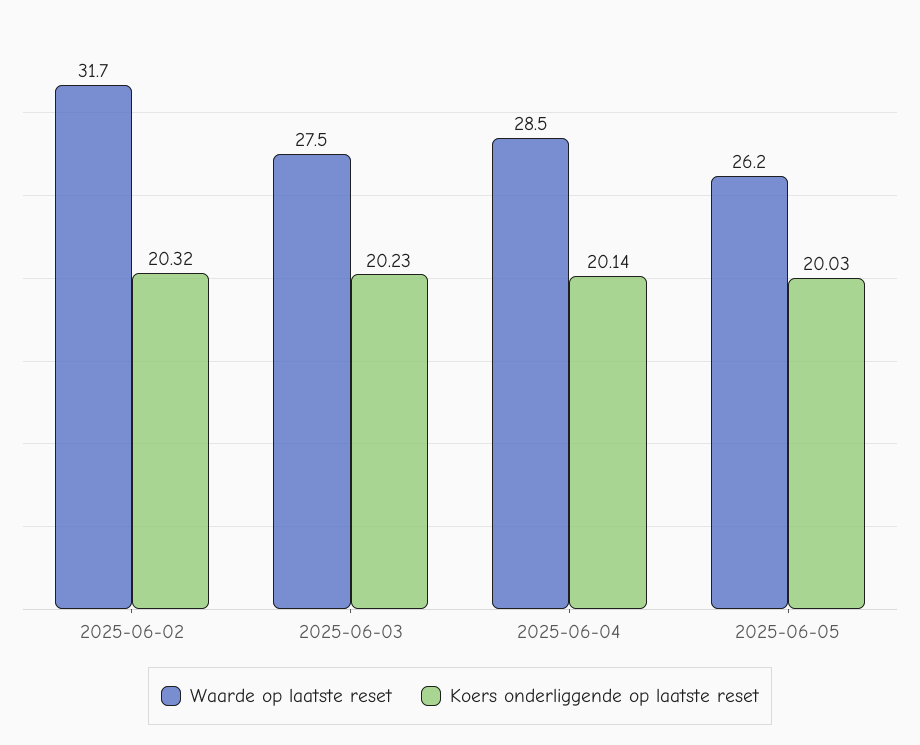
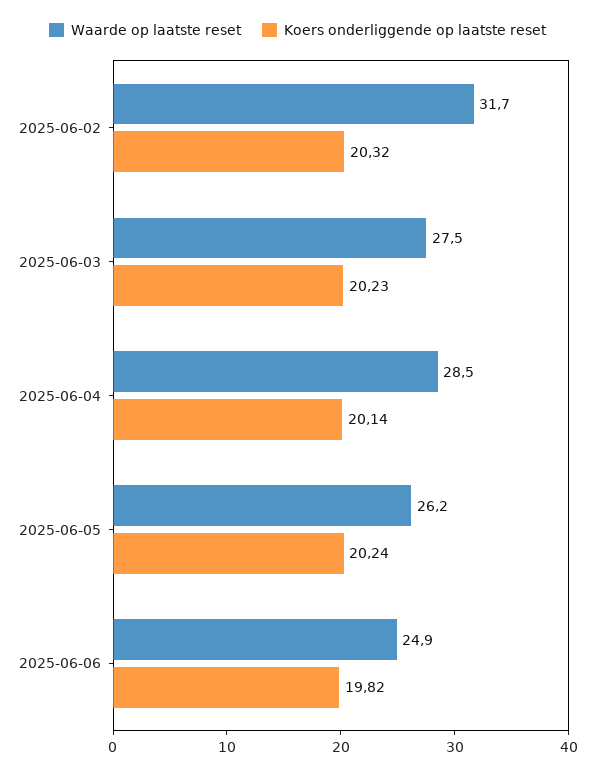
Koers onderliggende op laatste reset, 2025-06-05: 20.03 -> 20.24
Waarde op laatste reset, 2025-06-06: none -> 24.9
Koers onderliggende op laatste reset, 2025-06-06: none -> 19.82

